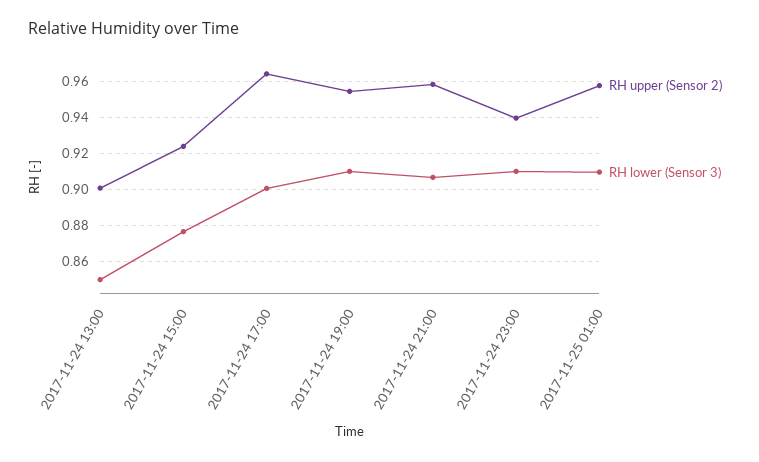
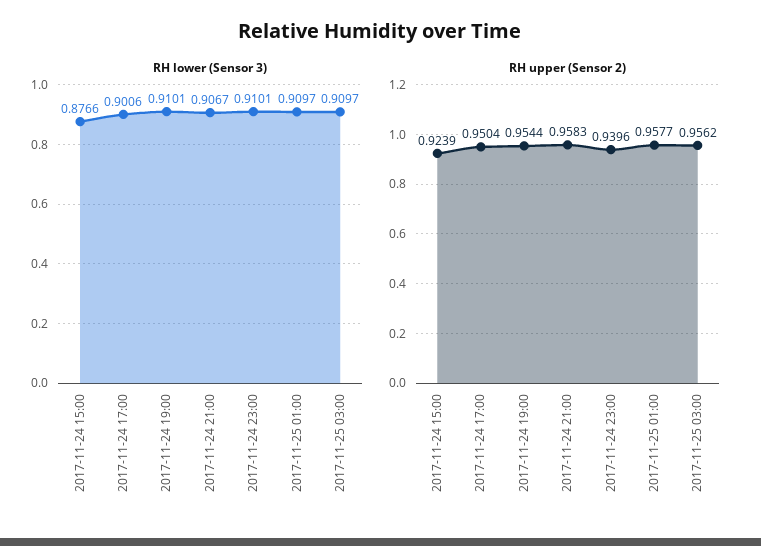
RH upper (Sensor 2), 2017-11-24 13:00: 0.9 -> none
RH lower (Sensor 3), 2017-11-24 13:00: 0.85 -> none
RH upper (Sensor 2), 2017-11-24 17:00: 0.965 -> 0.9504
RH lower (Sensor 3), 2017-11-25 03:00: none -> 0.9097
RH upper (Sensor 2), 2017-11-25 03:00: none -> 0.9562

